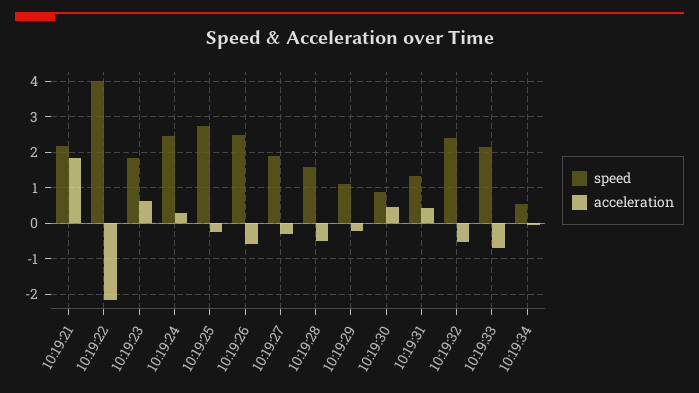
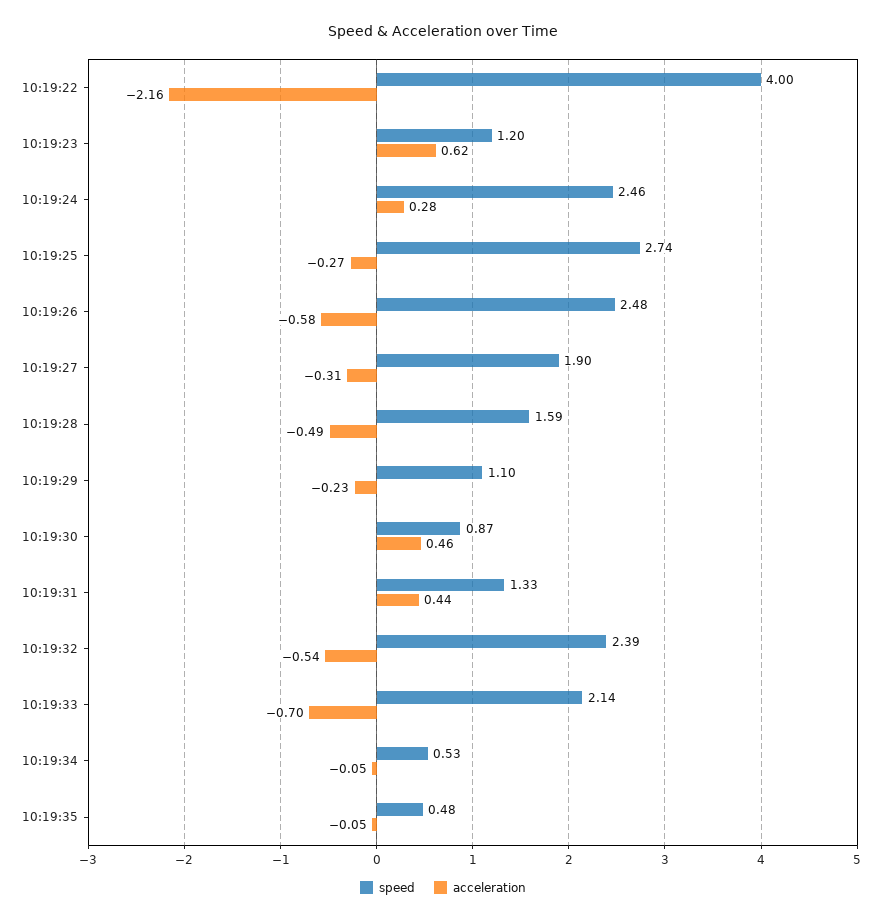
speed, 10:19:21: 2.2 -> none
acceleration, 10:19:21: 1.8 -> none
speed, 10:19:23: 1.8 -> 1.2
speed, 10:19:35: none -> 0.48
acceleration, 10:19:35: none -> -0.05

